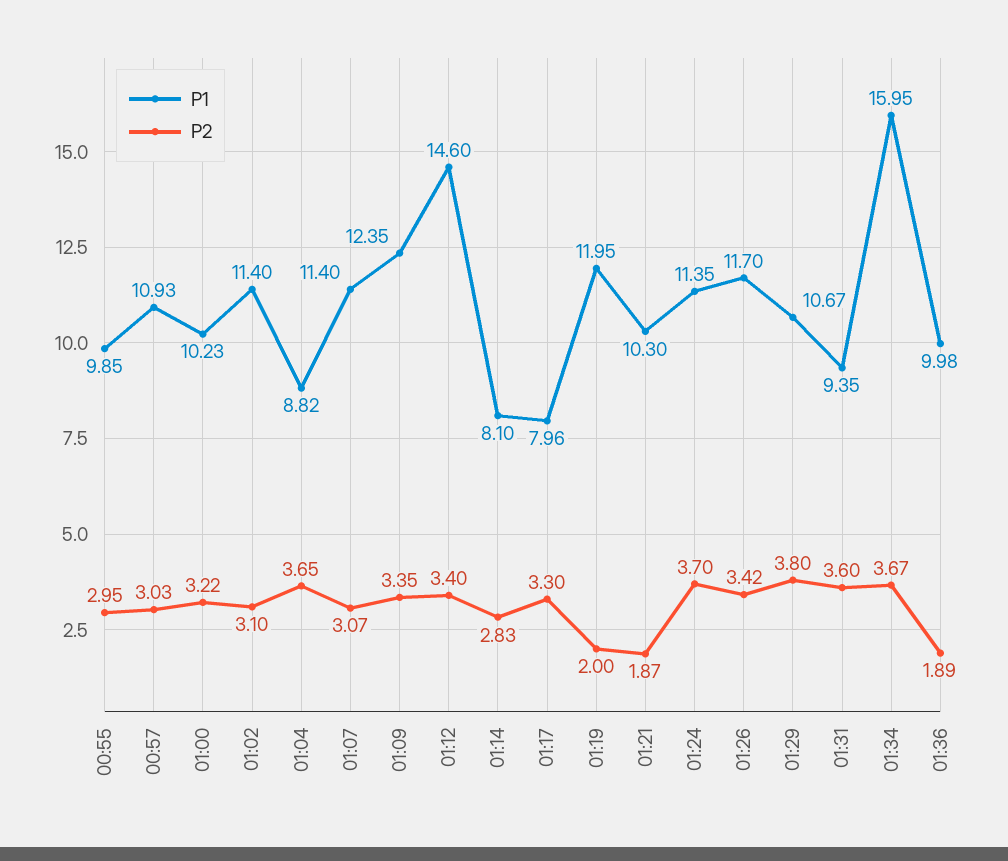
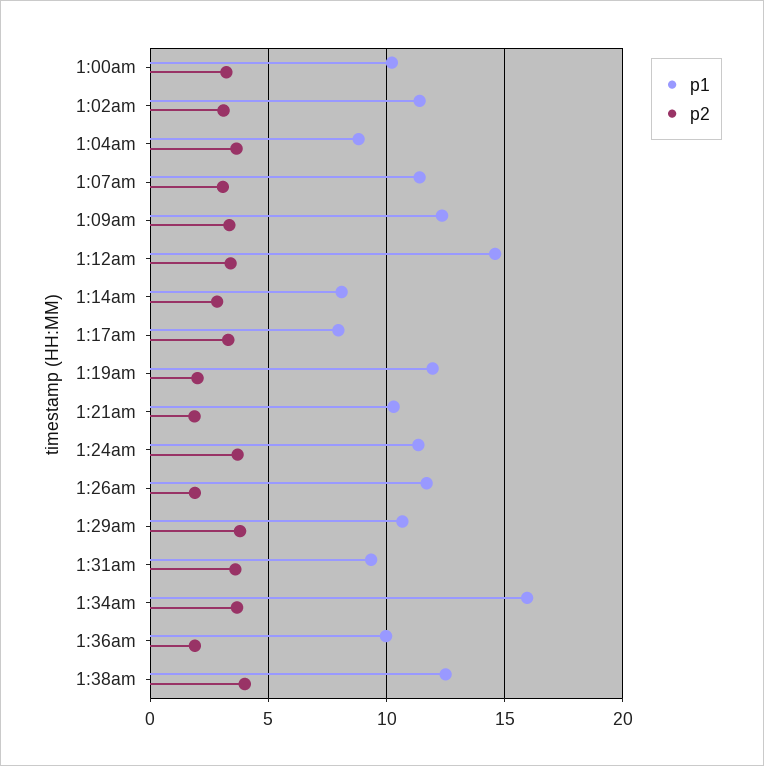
P1, 00:55: 9.85 -> none
P2, 00:55: 2.95 -> none
P1, 00:57: 10.93 -> none
P2, 00:57: 3.03 -> none
P2, 01:26: 3.42 -> 2
P1, 1:38am: none -> 12.5
P2, 1:38am: none -> 4

